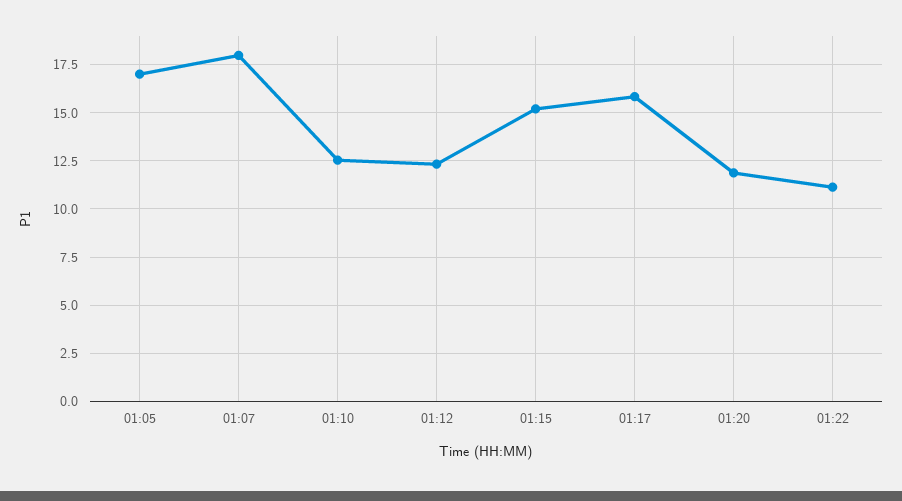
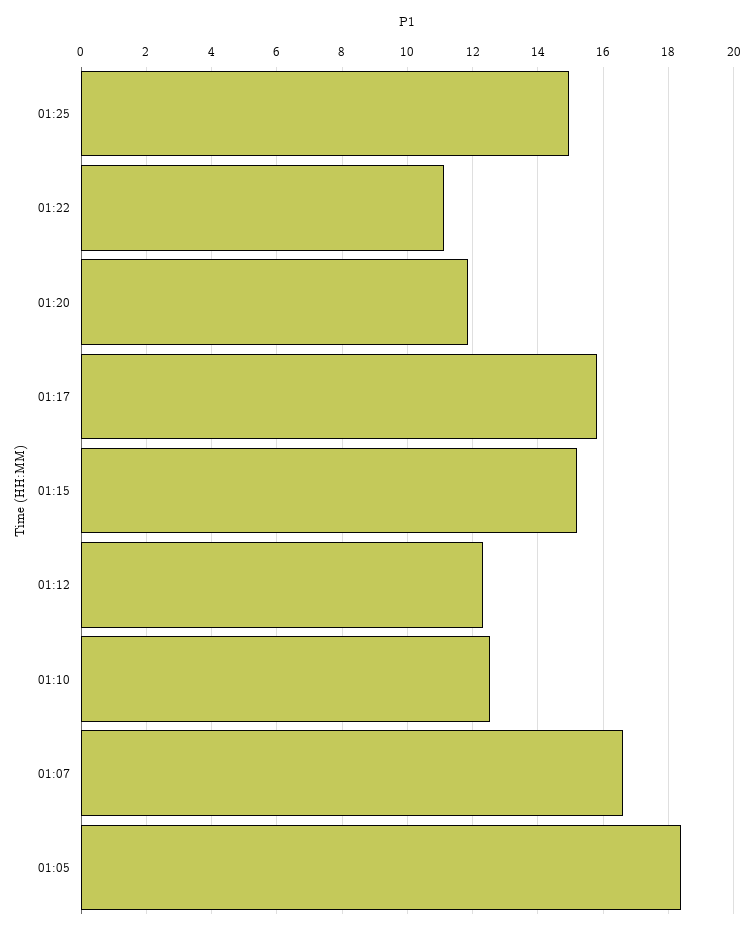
01:05: 17 -> 18.4
01:07: 18 -> 16.6
01:25: none -> 15

